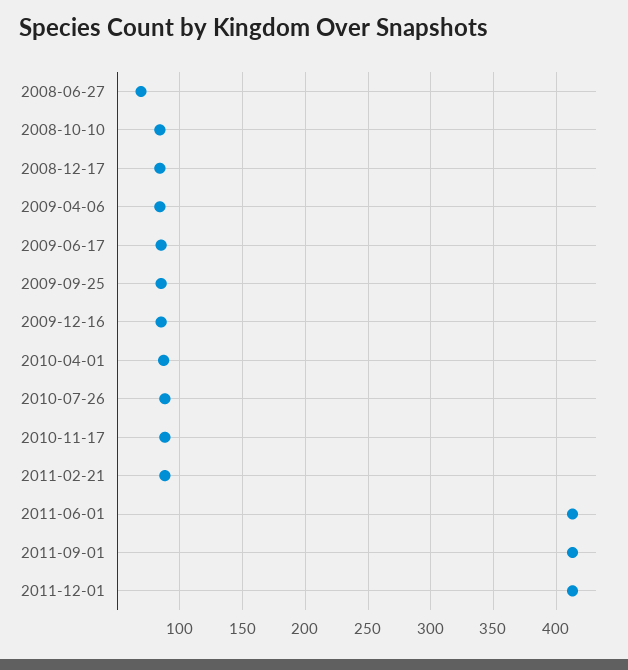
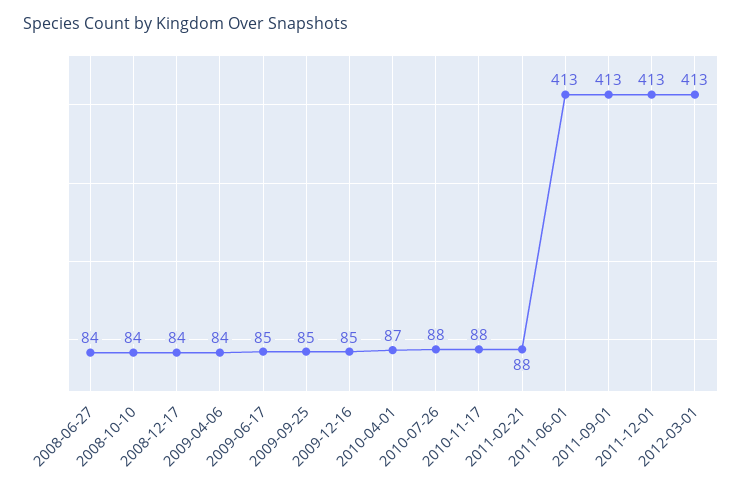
2008-06-27: 70 -> 84
2012-03-01: none -> 413

